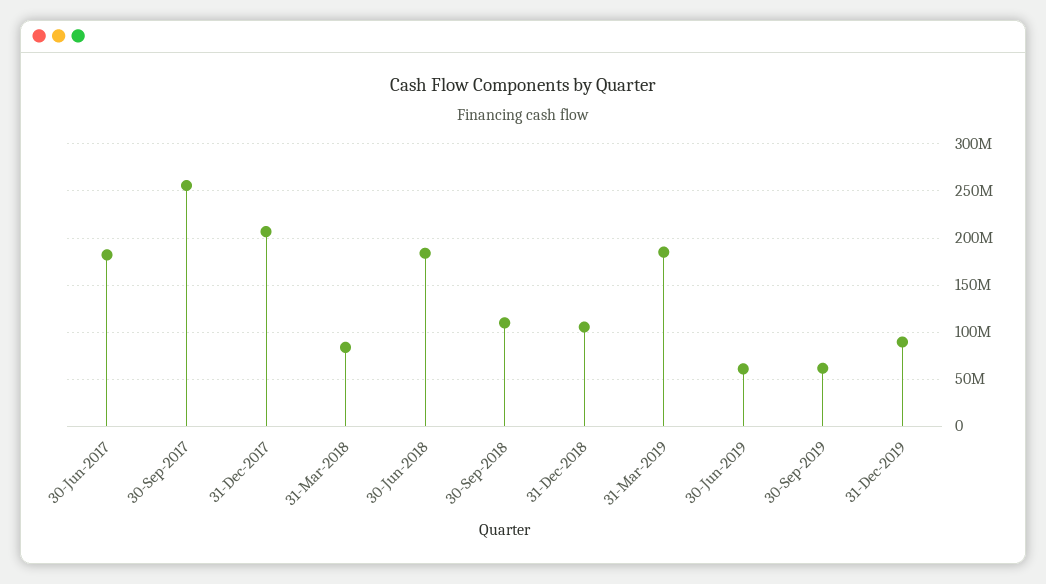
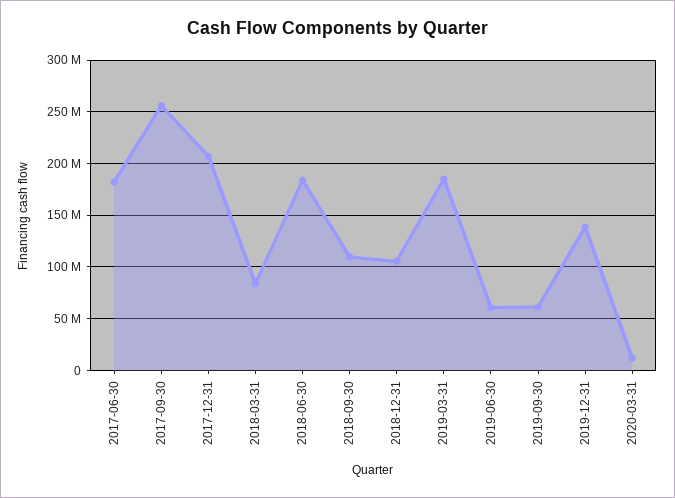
31-Dec-2019: 90000000 -> 140000000
2020-03-31: none -> 10000000

